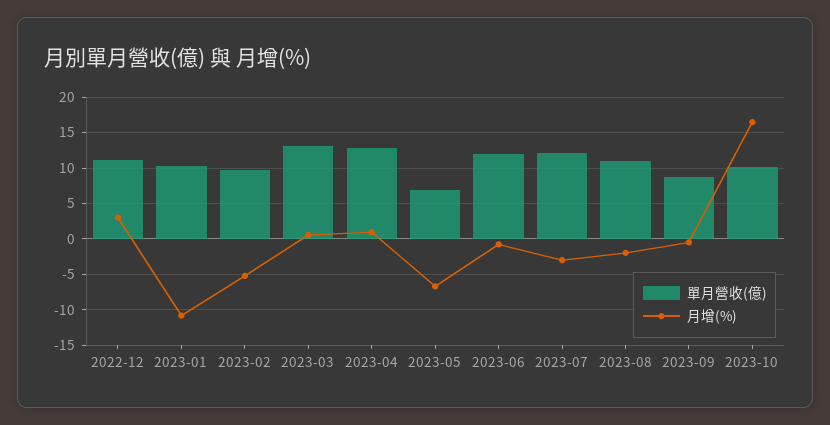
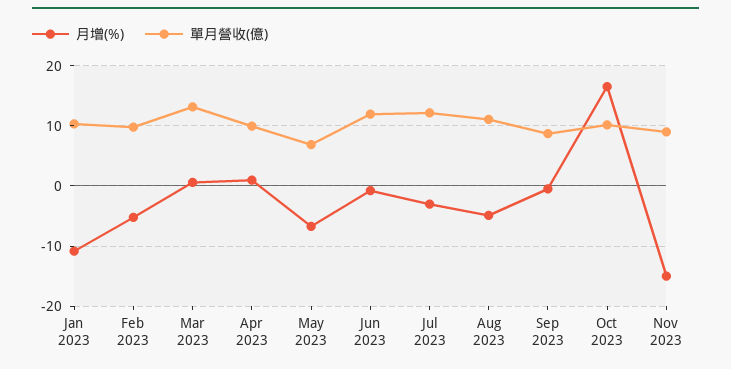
單月營收(億), 2022-12: 11 -> none
月增(%), 2022-12: 3 -> none
單月營收(億), 2023-04: 13 -> 10
月增(%), 2023-08: -2 -> -5
月增(%), Nov 2023: none -> -15
單月營收(億), Nov 2023: none -> 9

